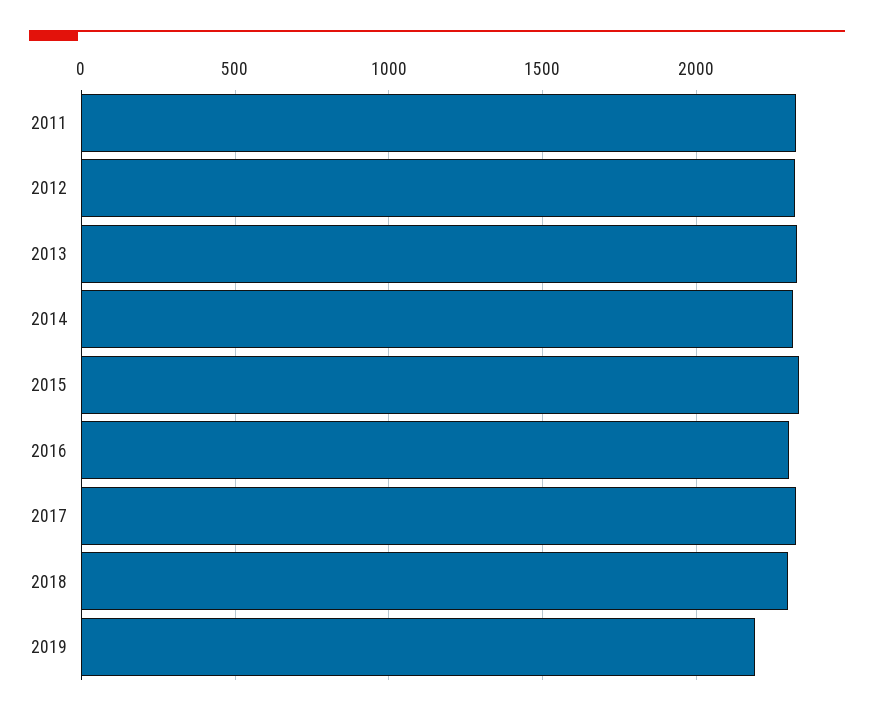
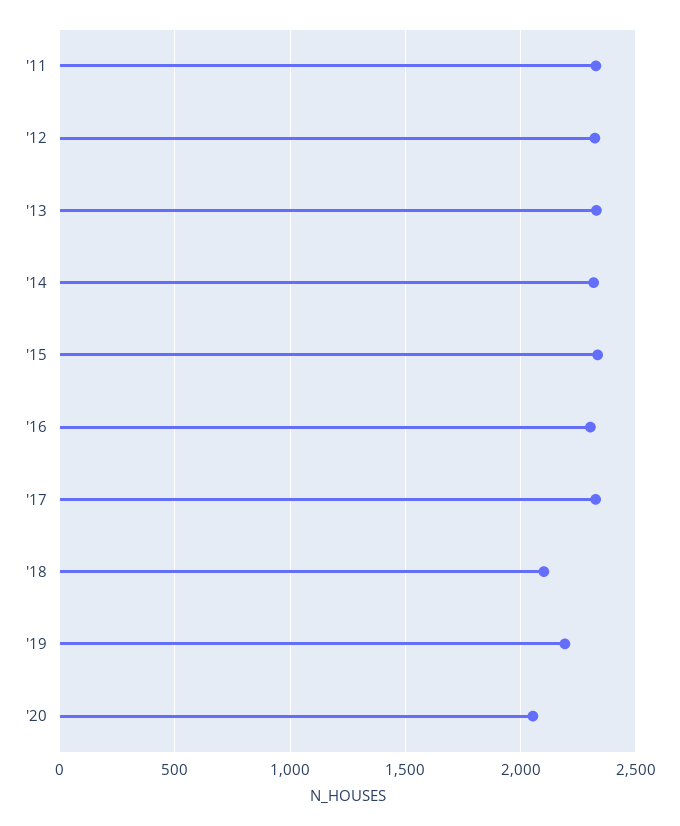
2018: 2300 -> 2100
'20: none -> 2050

